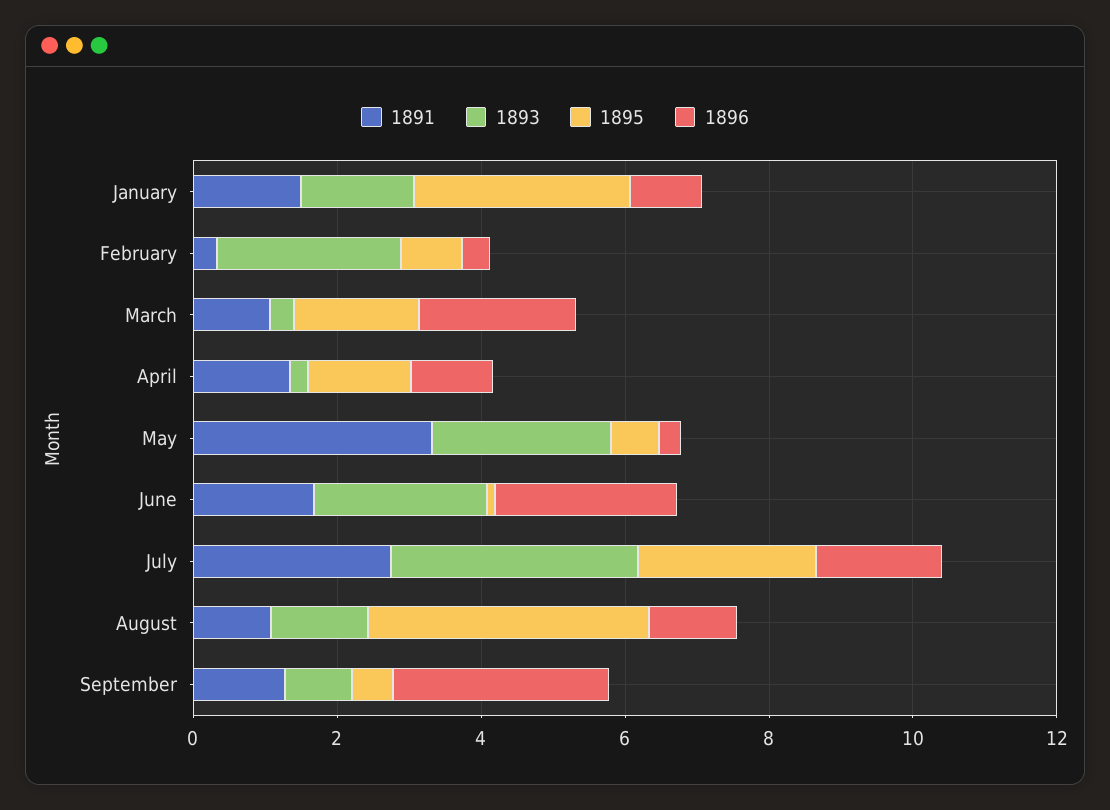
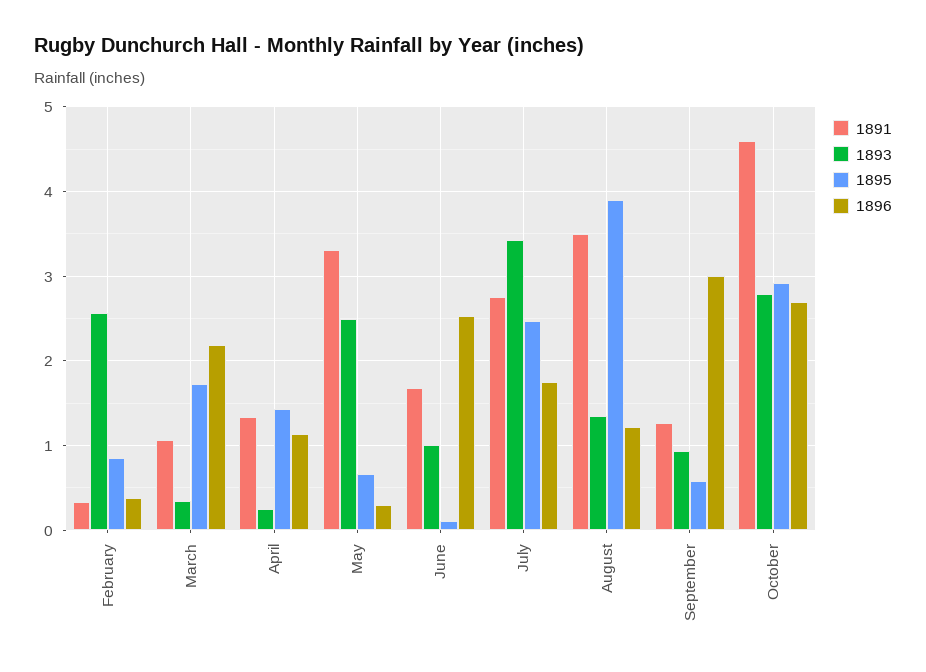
1891, January: 1.5 -> none
1893, January: 1.5 -> none
1895, January: 3 -> none
1896, January: 1 -> none
1893, June: 2.5 -> 1
1891, August: 1 -> 3.5
1891, October: none -> 4.6
1893, October: none -> 2.8
1895, October: none -> 2.9
1896, October: none -> 2.7

